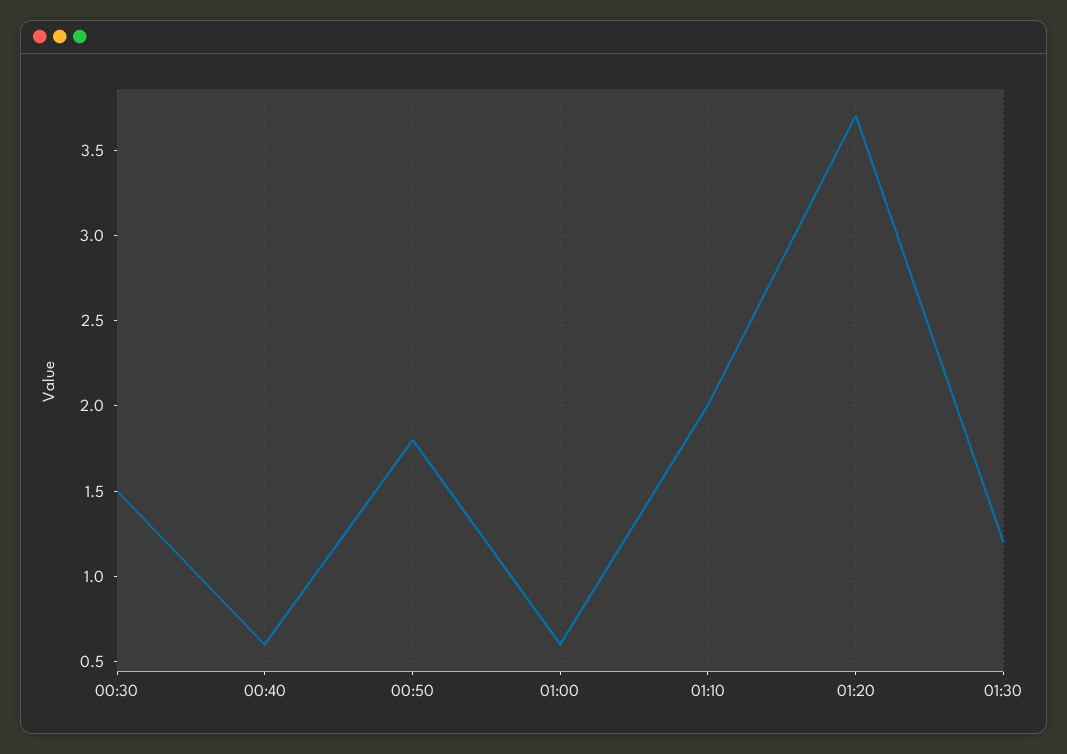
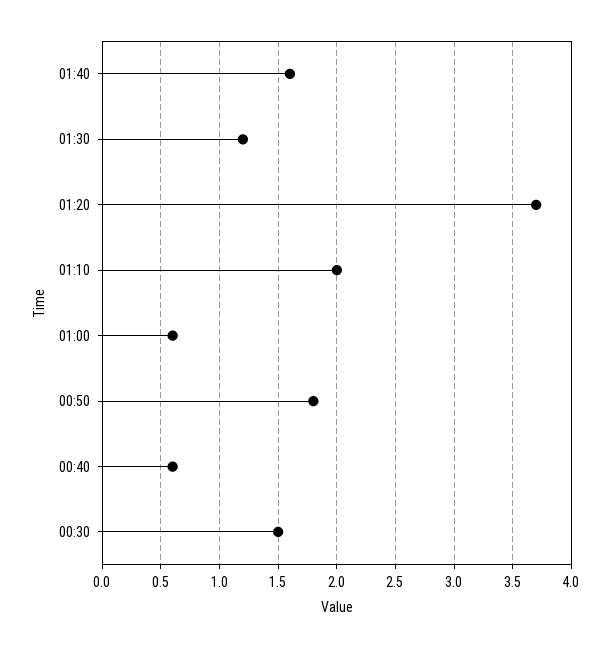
01:40: none -> 1.6

